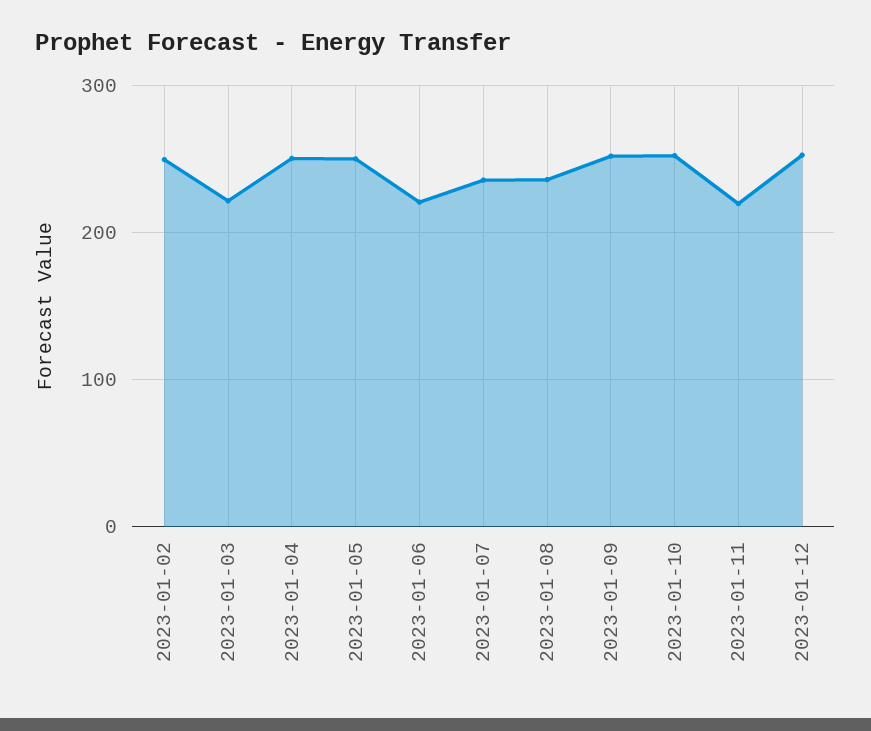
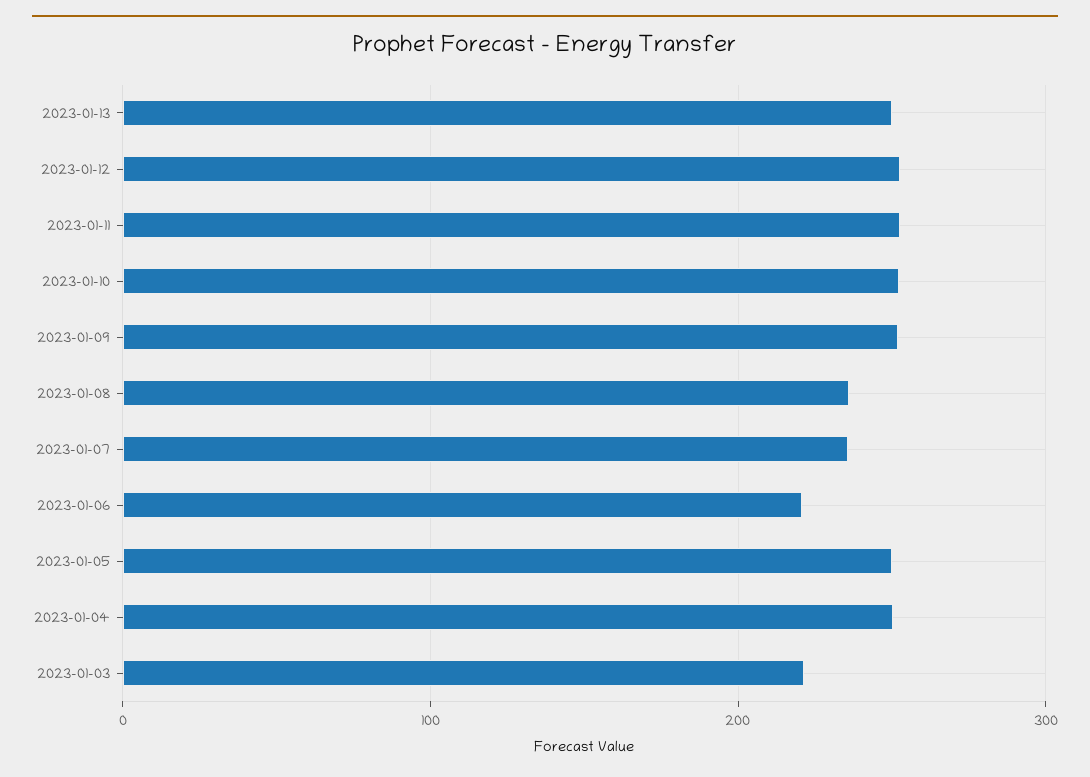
2023-01-02: 250 -> none
2023-01-11: 220 -> 250
2023-01-13: none -> 250

